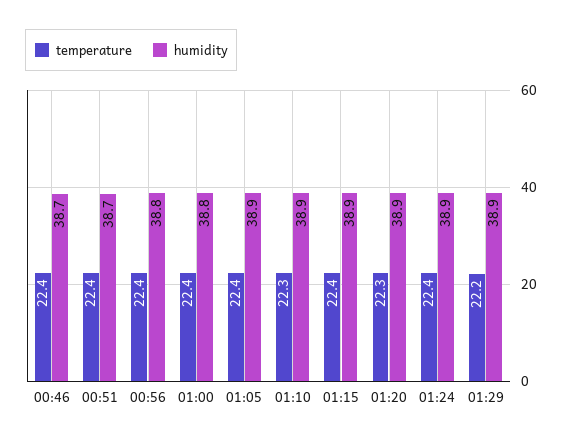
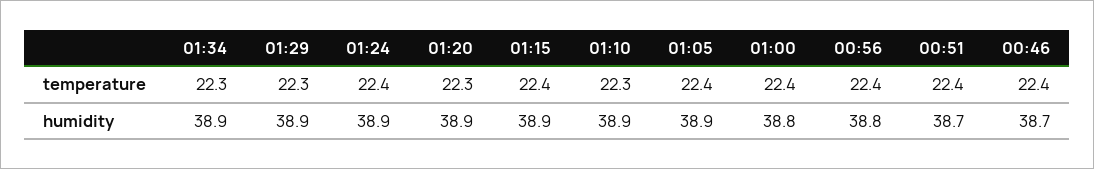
temperature, 01:29: 22.2 -> 22.3
temperature, 01:34: none -> 22.3
humidity, 01:34: none -> 38.9

